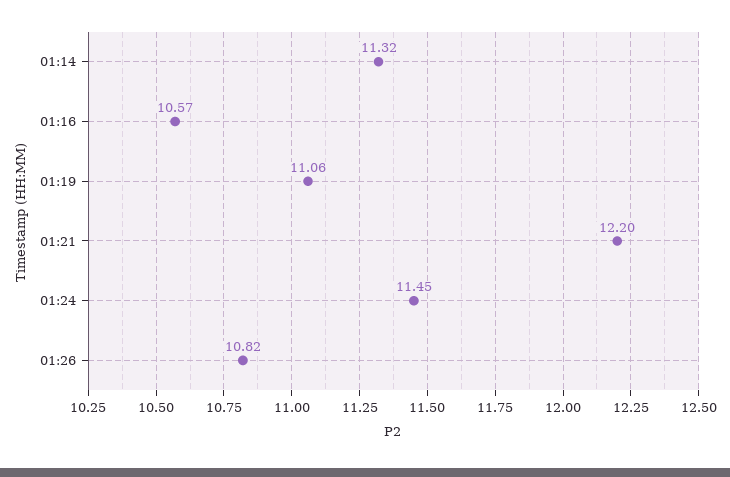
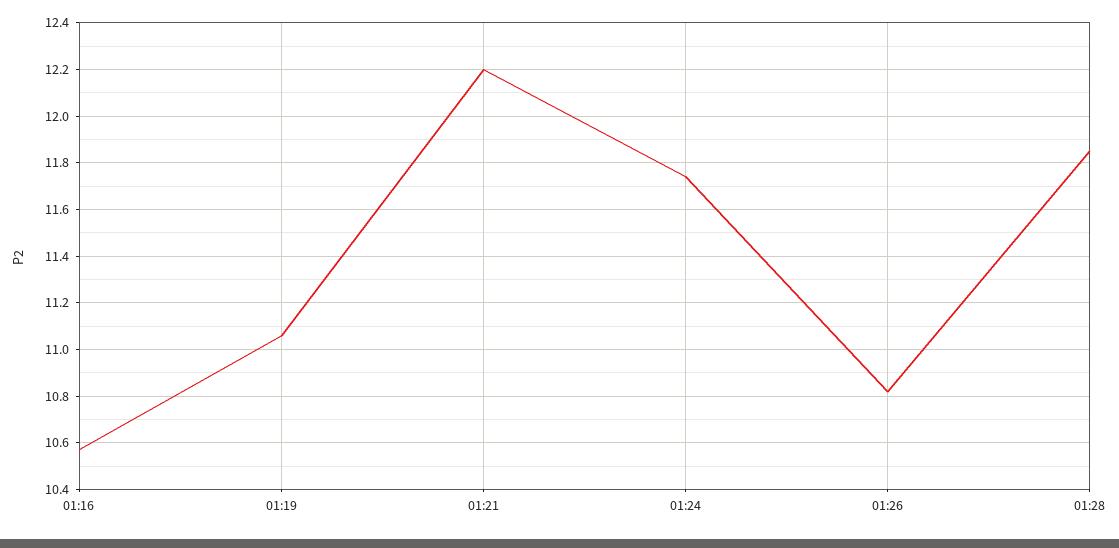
01:14: 11.32 -> none
01:24: 11.45 -> 11.75
01:28: none -> 11.85

